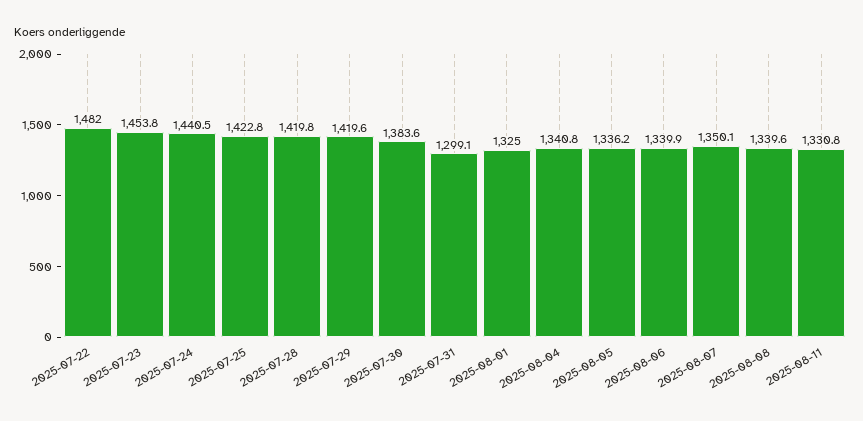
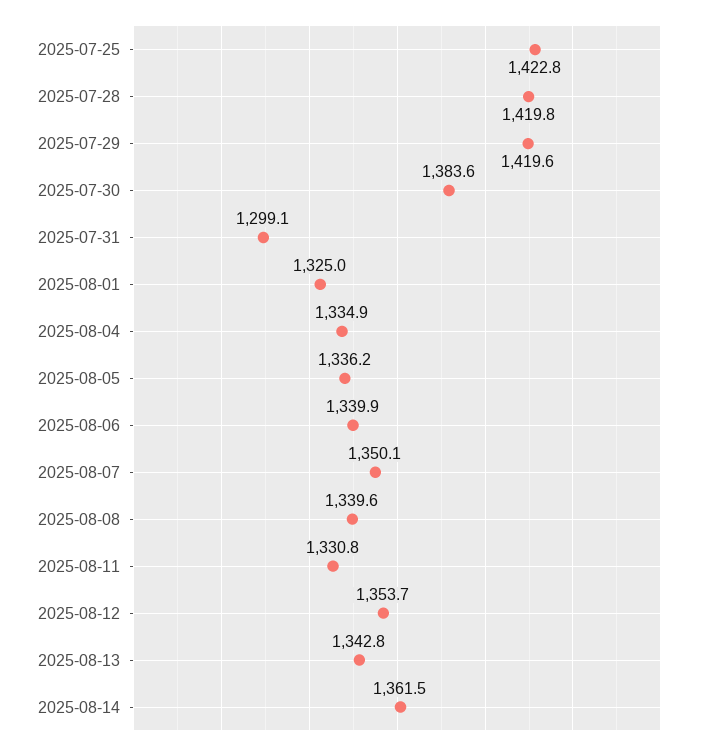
2025-07-22: 1482 -> none
2025-07-23: 1453.8 -> none
2025-07-24: 1440.5 -> none
2025-08-04: 1340.8 -> 1334.9
2025-08-12: none -> 1353.7
2025-08-13: none -> 1342.8
2025-08-14: none -> 1361.5

